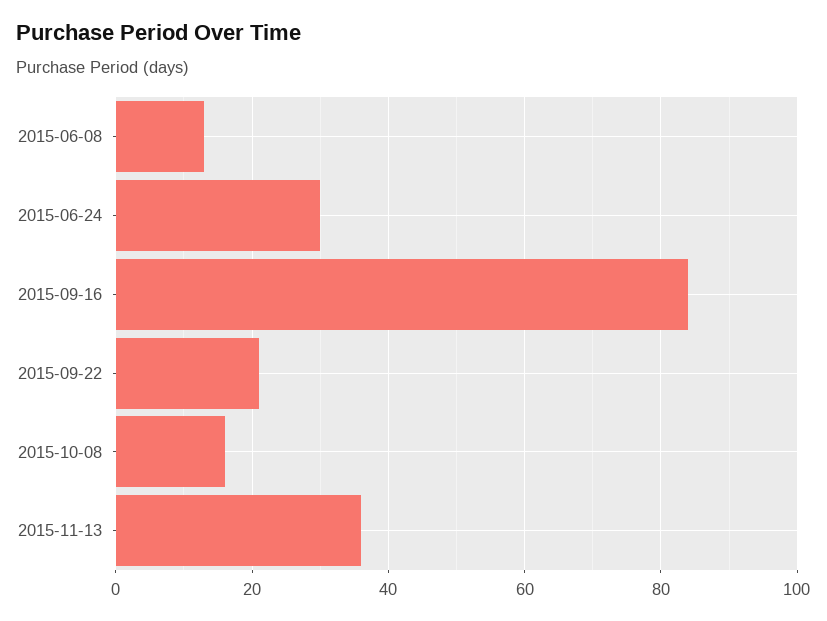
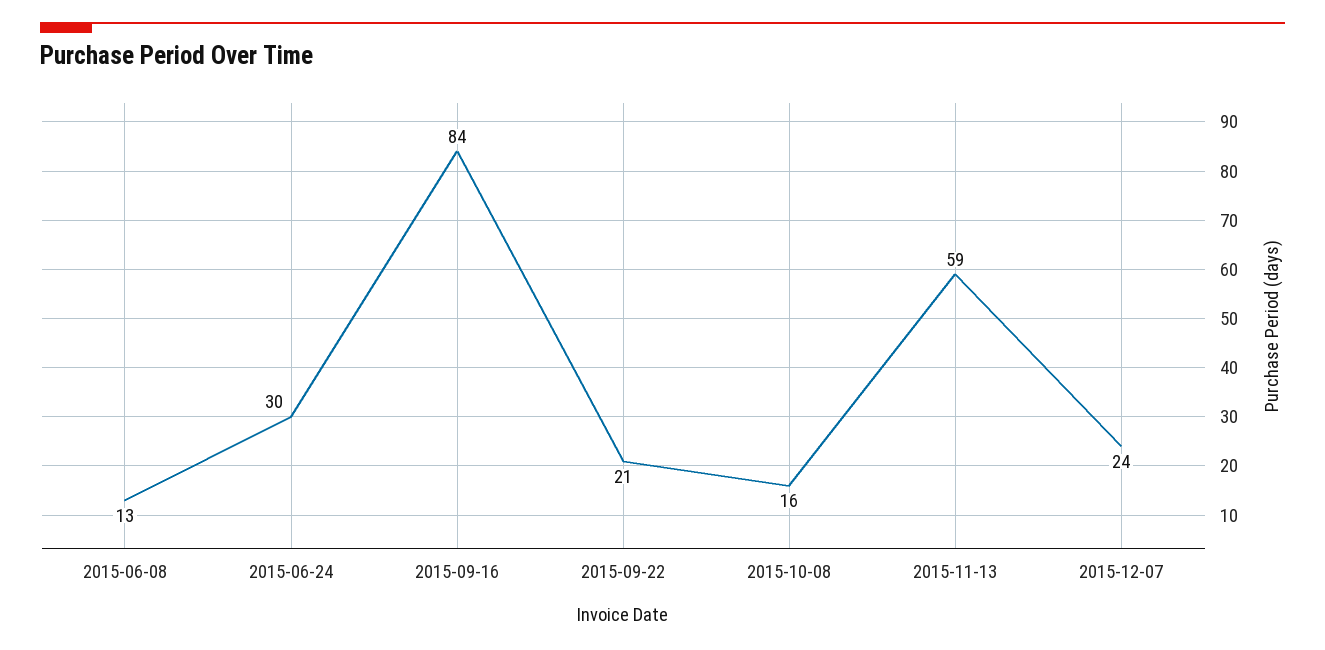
2015-11-13: 35 -> 59
2015-12-07: none -> 24

